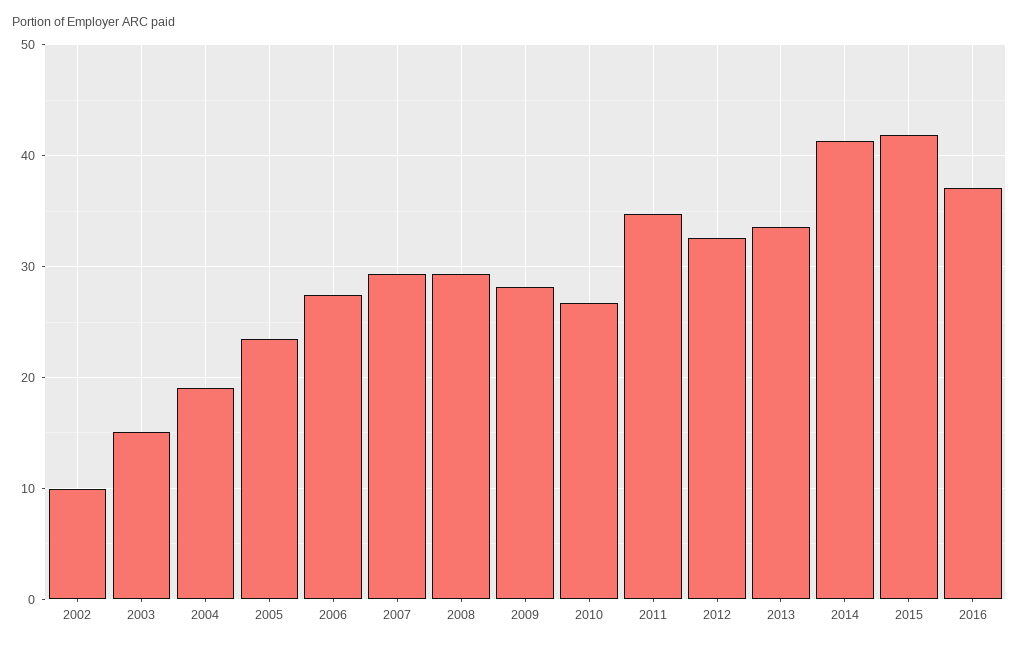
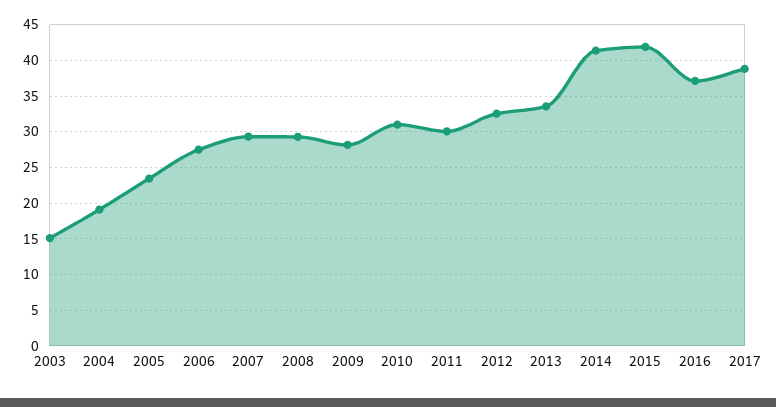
2002: 10 -> none
2010: 27 -> 31
2011: 35 -> 30
2017: none -> 39

